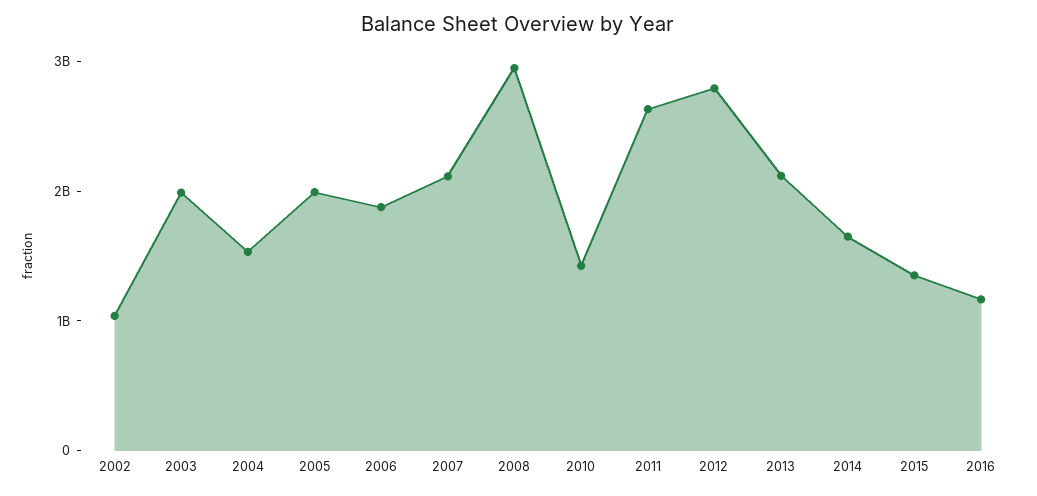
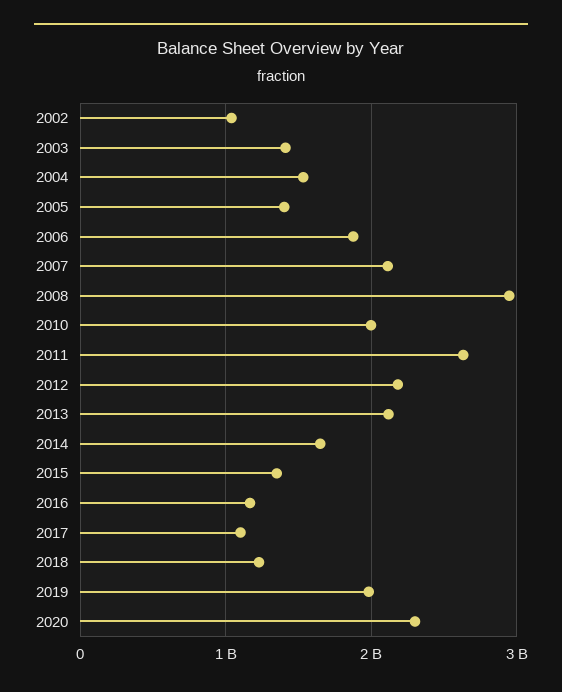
2003: 2000000000 -> 1400000000
2005: 2000000000 -> 1400000000
2010: 1400000000 -> 2000000000
2012: 2800000000 -> 2200000000
2017: none -> 1100000000
2018: none -> 1200000000
2019: none -> 2000000000
2020: none -> 2300000000

